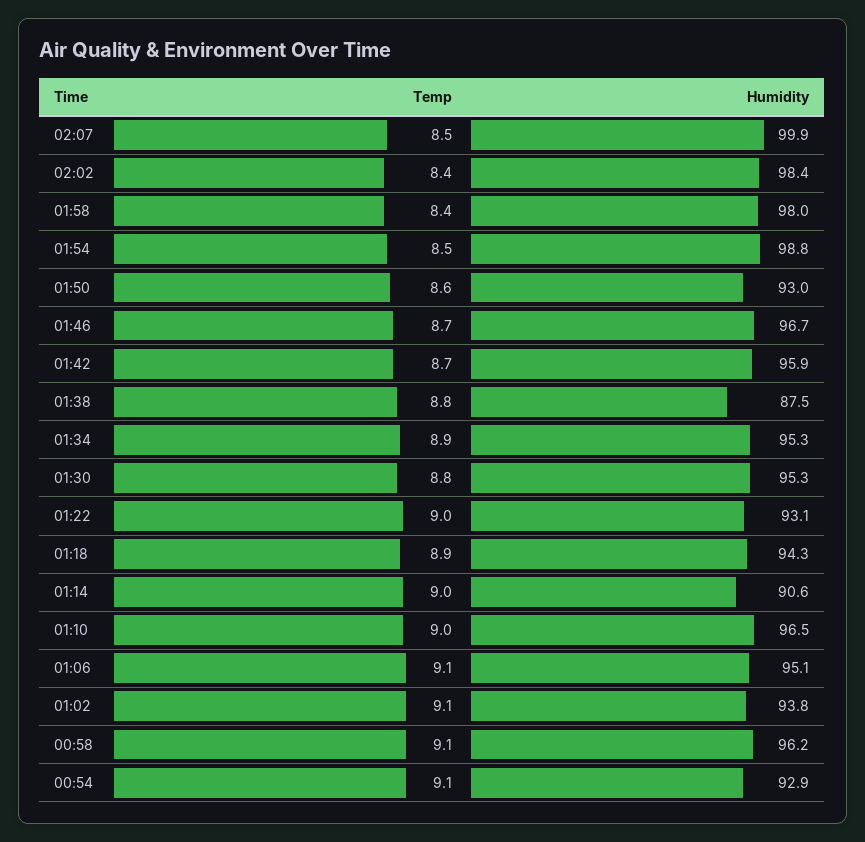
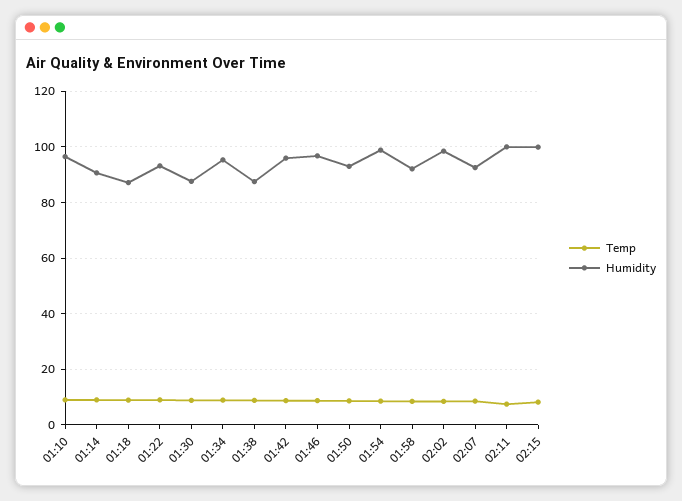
Humidity, 02:07: 99.9 -> 92.5
Humidity, 01:58: 98 -> 92.5
Humidity, 01:30: 95.3 -> 87.5
Humidity, 01:18: 94.3 -> 87.5
Temp, 01:06: 9.1 -> none
Humidity, 01:06: 95.1 -> none
Temp, 01:02: 9.1 -> none
Humidity, 01:02: 93.8 -> none
Temp, 00:58: 9.1 -> none
Humidity, 00:58: 96.2 -> none
Temp, 00:54: 9.1 -> none
Humidity, 00:54: 92.9 -> none
Temp, 02:11: none -> 7.5
Humidity, 02:11: none -> 100
Temp, 02:15: none -> 7.5
Humidity, 02:15: none -> 100

